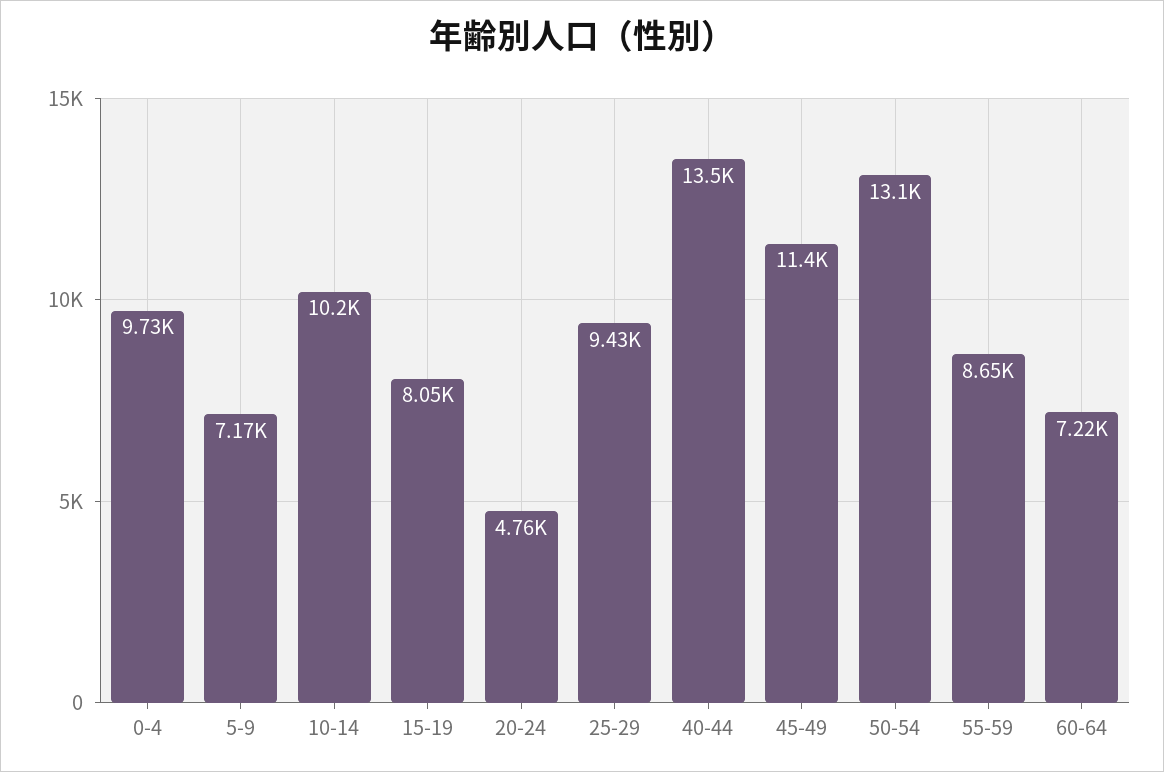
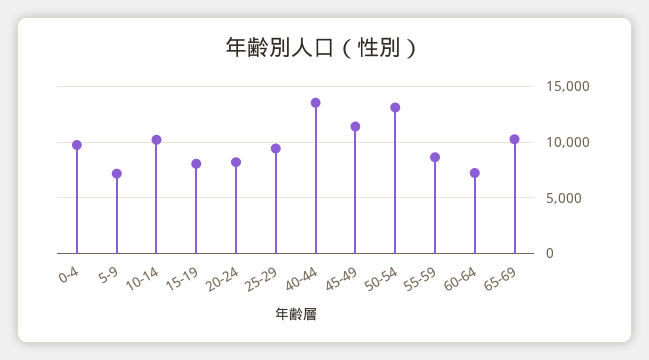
20-24: 4760 -> 8000
65-69: none -> 10000

